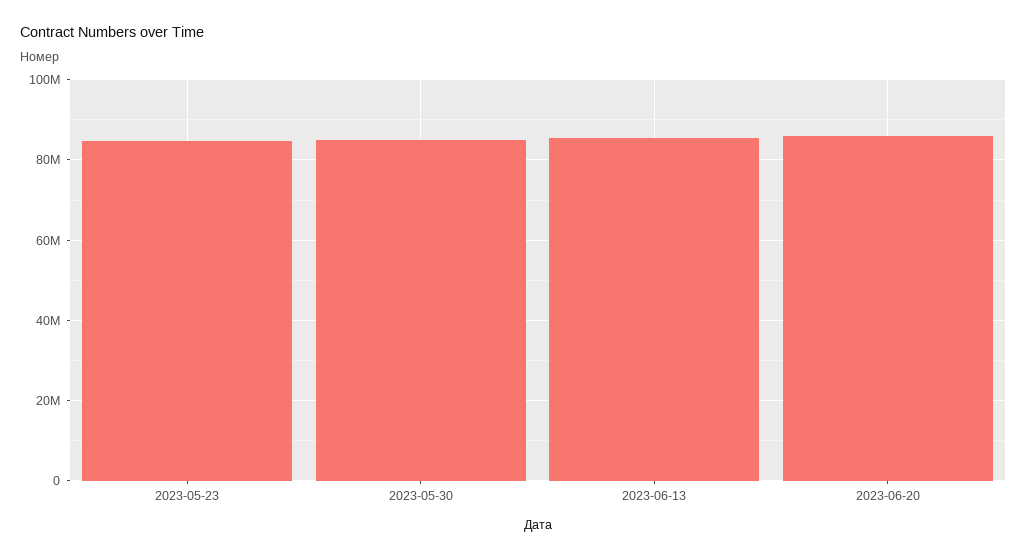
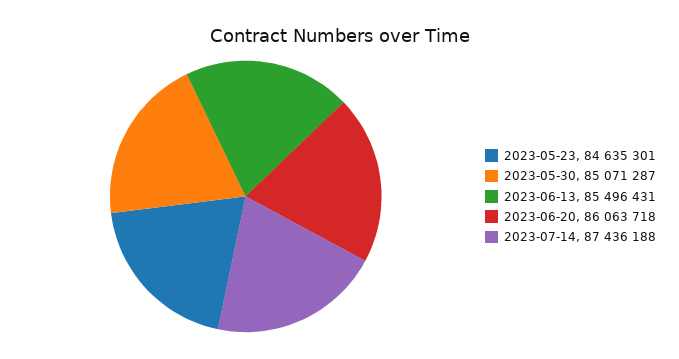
2023-07-14: none -> 87436188

